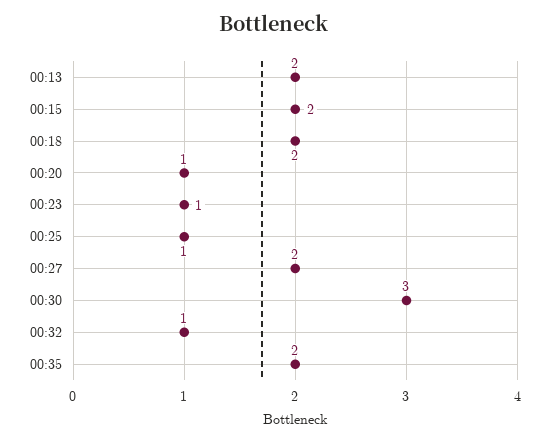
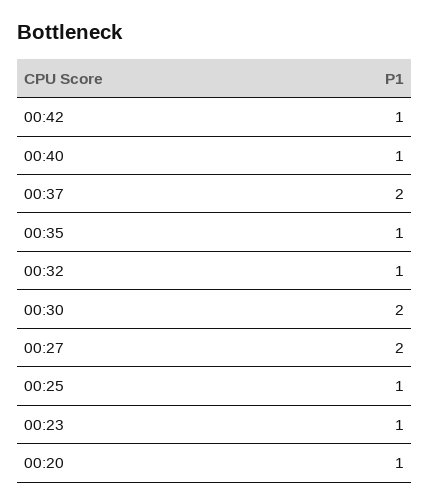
00:13: 2 -> none
00:15: 2 -> none
00:18: 2 -> none
00:30: 3 -> 2
00:35: 2 -> 1
00:42: none -> 1
00:40: none -> 1
00:37: none -> 2

